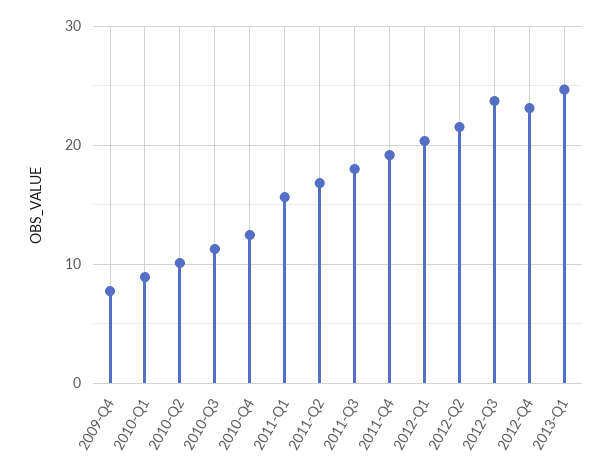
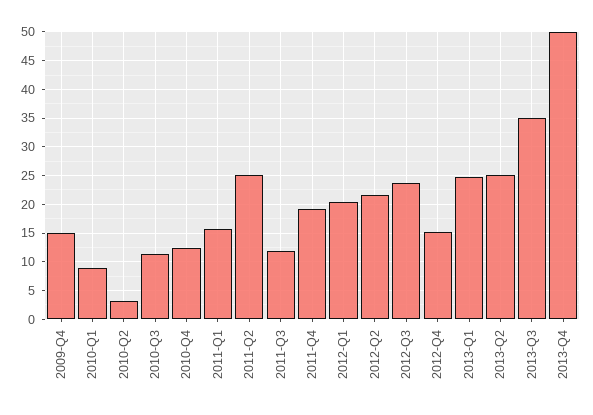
2009-Q4: 8 -> 15
2010-Q2: 10 -> 2.5
2011-Q2: 17 -> 25
2011-Q3: 18 -> 12.5
2012-Q4: 23 -> 15
2013-Q2: none -> 25
2013-Q3: none -> 35
2013-Q4: none -> 50

